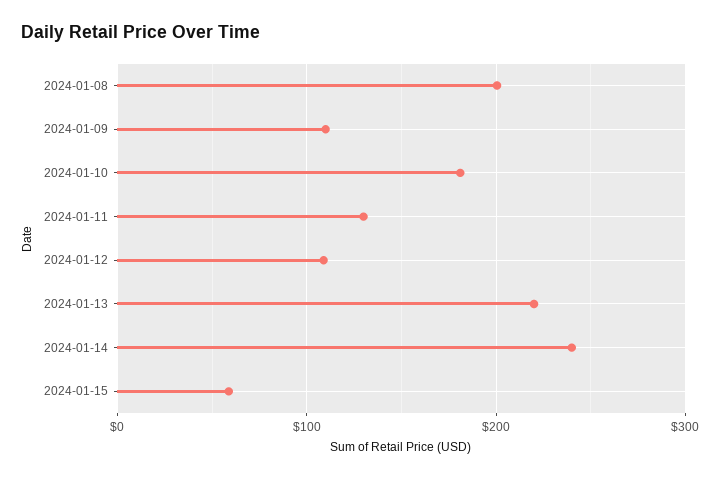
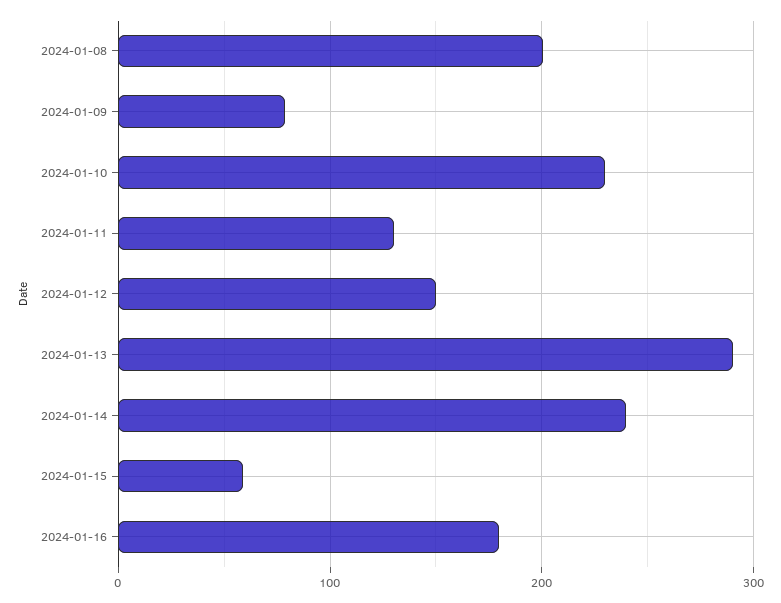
2024-01-09: 110 -> 80
2024-01-10: 180 -> 230
2024-01-12: 110 -> 150
2024-01-13: 220 -> 290
2024-01-16: none -> 180

